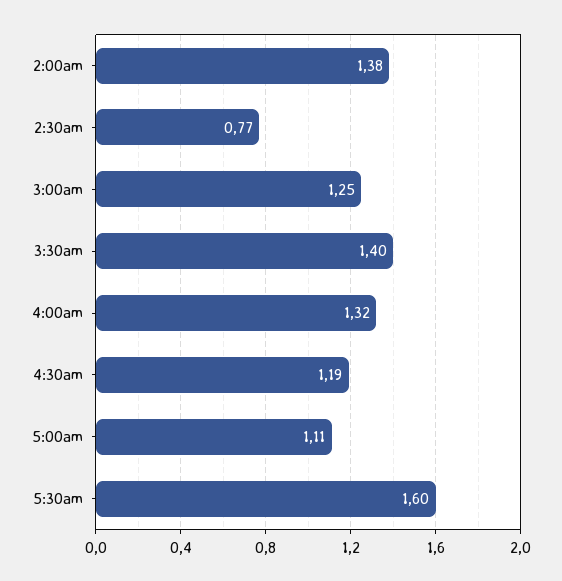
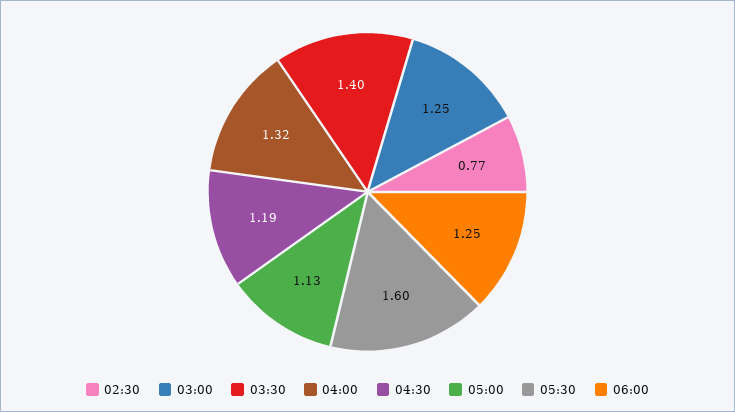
2:00am: 1.38 -> none
5:00am: 1.11 -> 1.13
06:00: none -> 1.25

